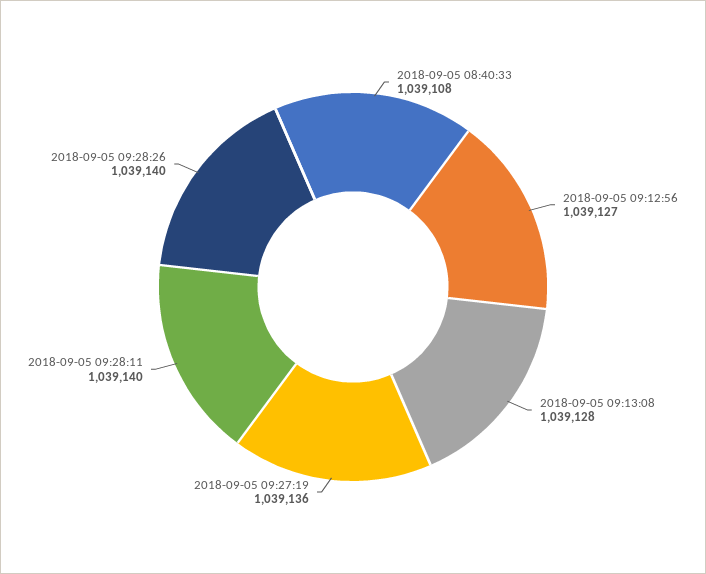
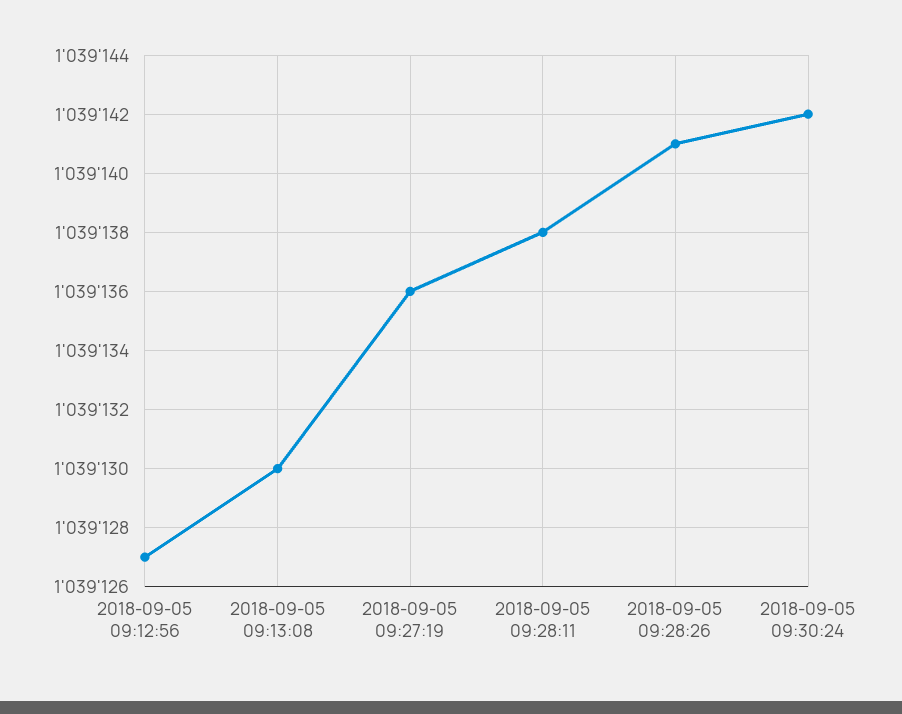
2018-09-05 08:40:33: 1039108 -> none
2018-09-05 09:13:08: 1039128 -> 1039130
2018-09-05 09:28:11: 1039140 -> 1039138
2018-09-05 09:28:26: 1039140 -> 1039141
2018-09-05 09:30:24: none -> 1039142

